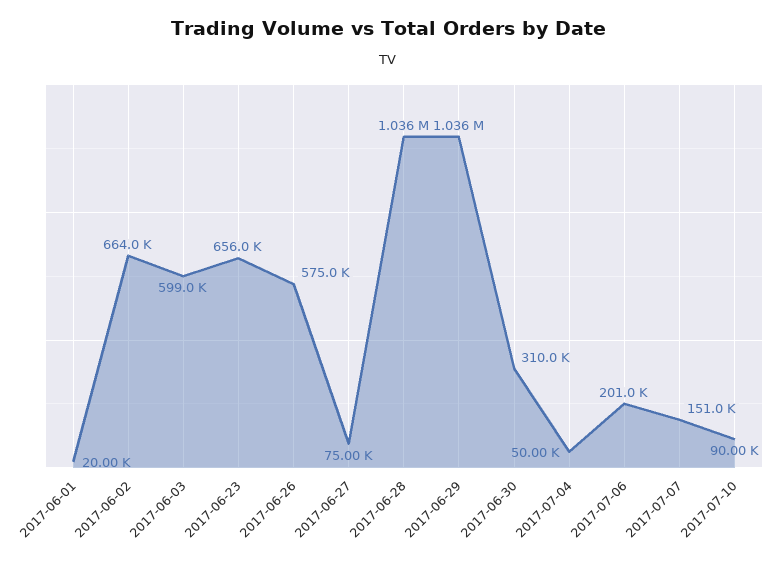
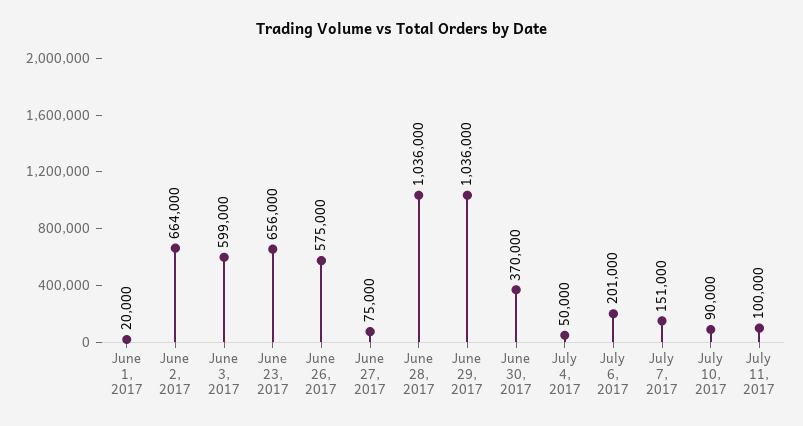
2017-06-30: 310000 -> 370000
July 11, 2017: none -> 100000

